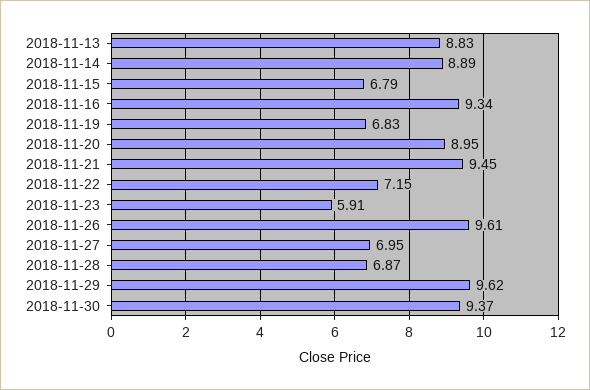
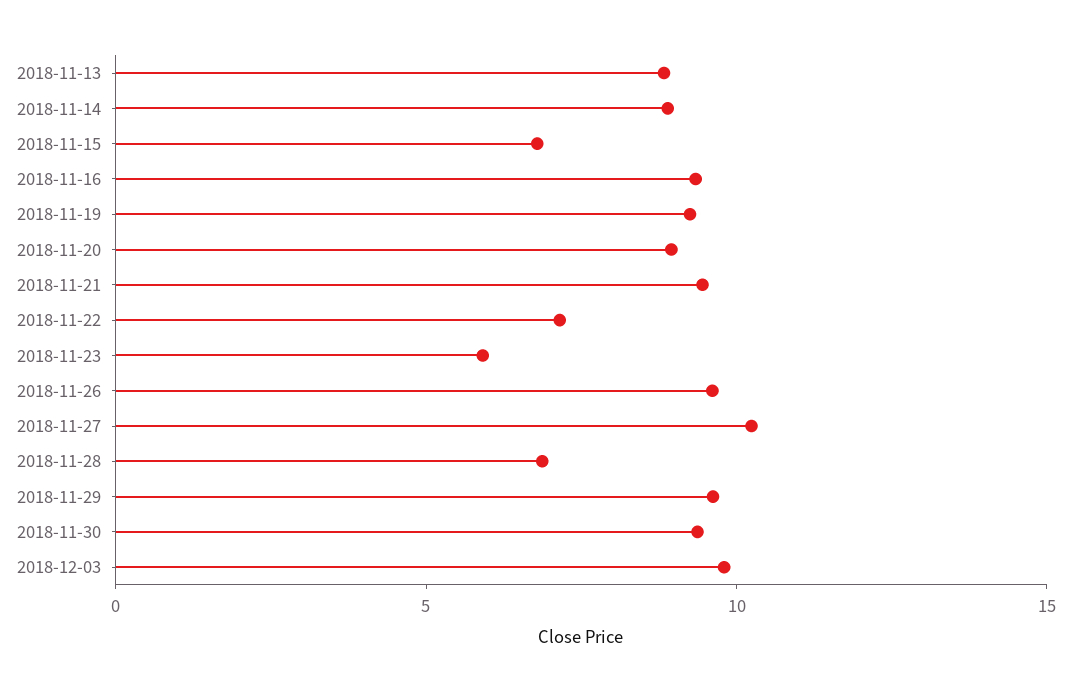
2018-11-19: 6.83 -> 9
2018-11-27: 6.95 -> 10
2018-12-03: none -> 10

